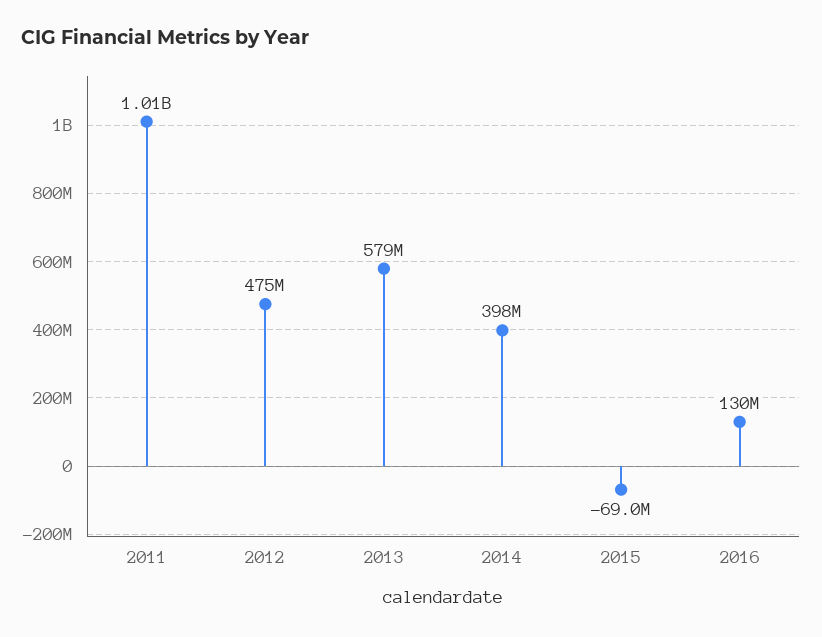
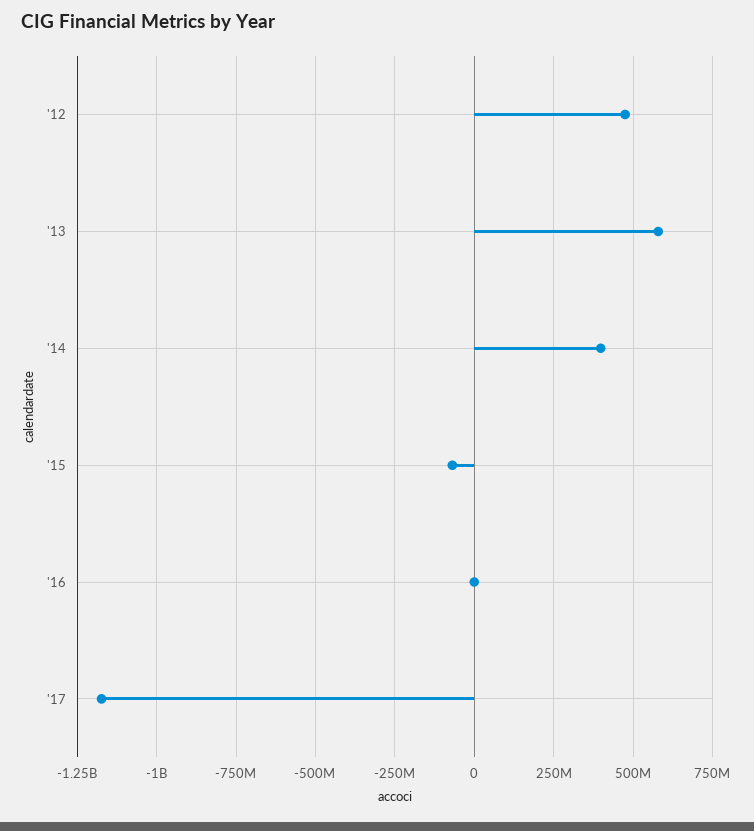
2011: 1010000000 -> none
2016: 130000000 -> 0
'17: none -> -1175000000

